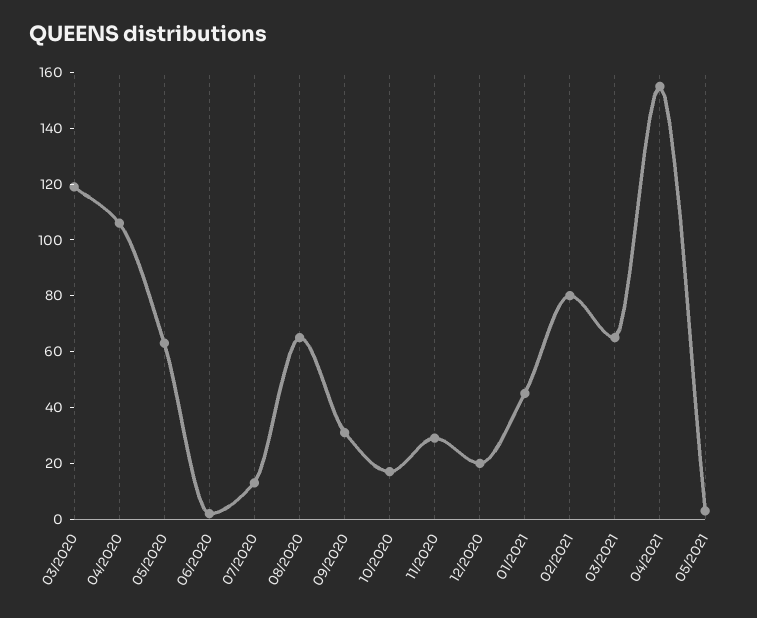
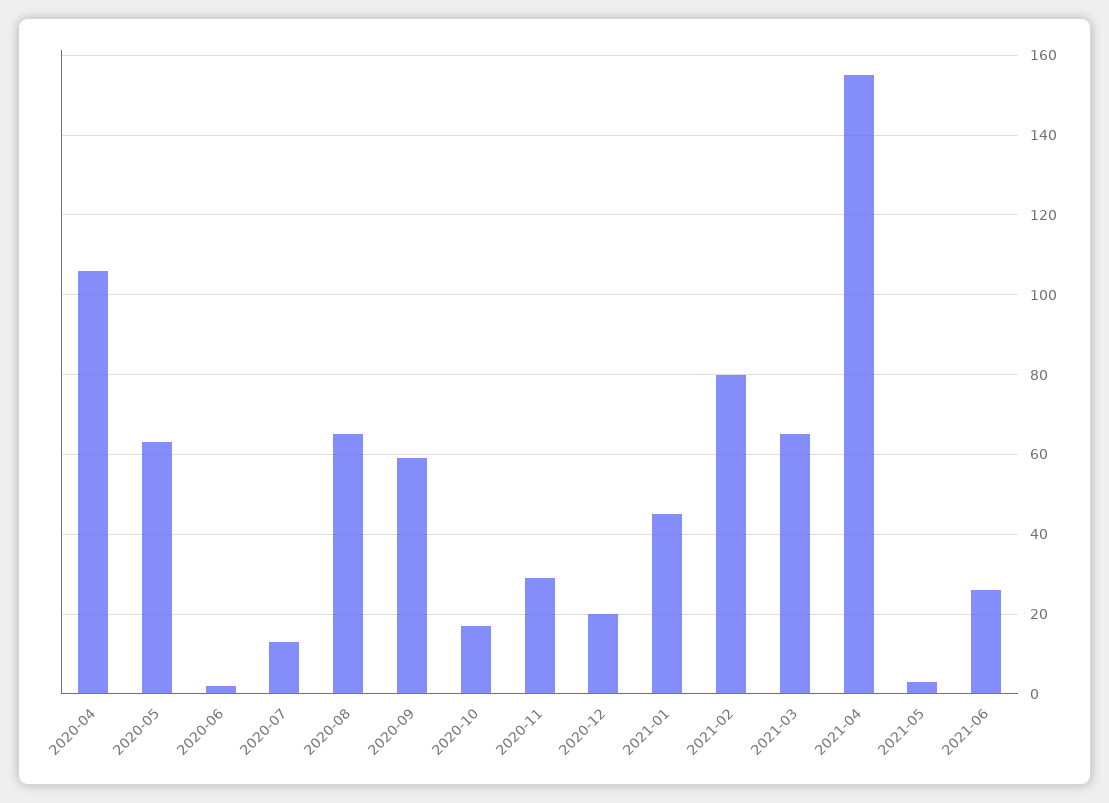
03/2020: 120 -> none
09/2020: 30 -> 60
2021-06: none -> 25

